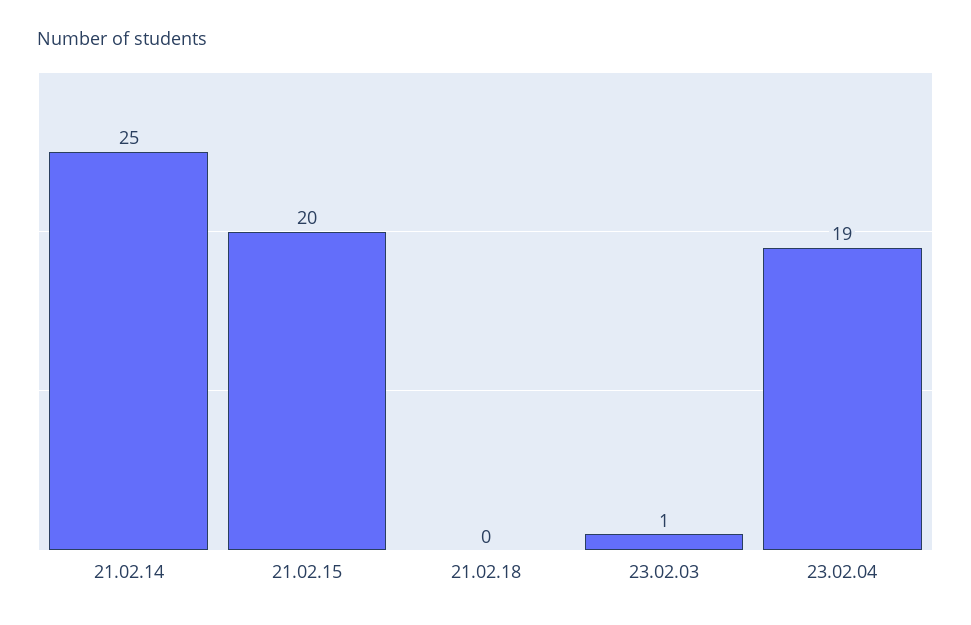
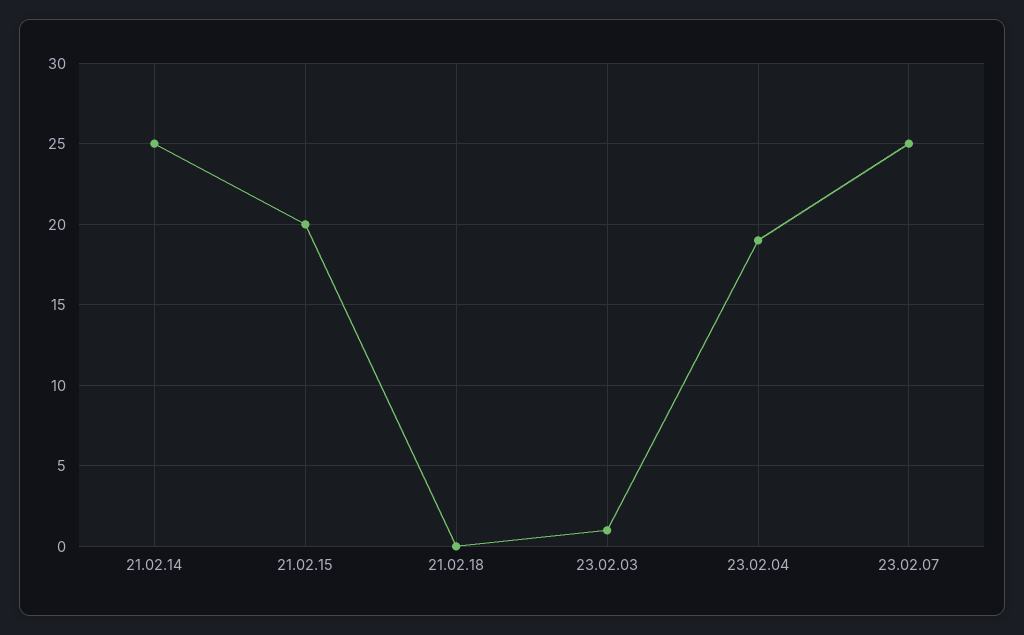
23.02.07: none -> 25

